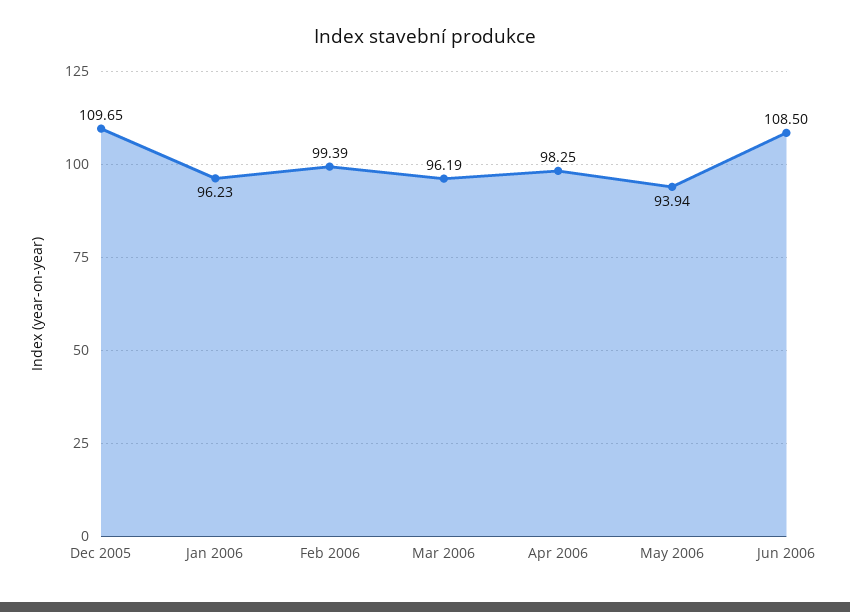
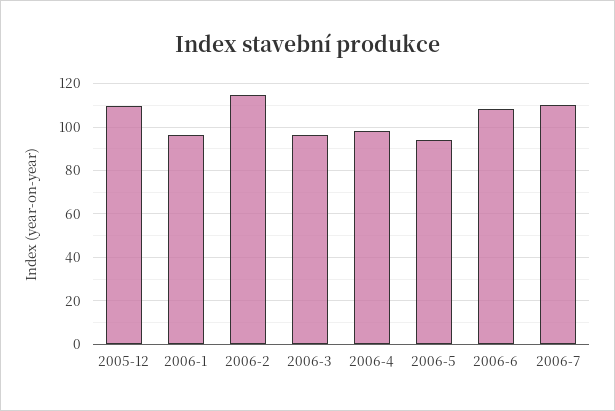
Feb 2006: 99.39 -> 115
2006-7: none -> 110

